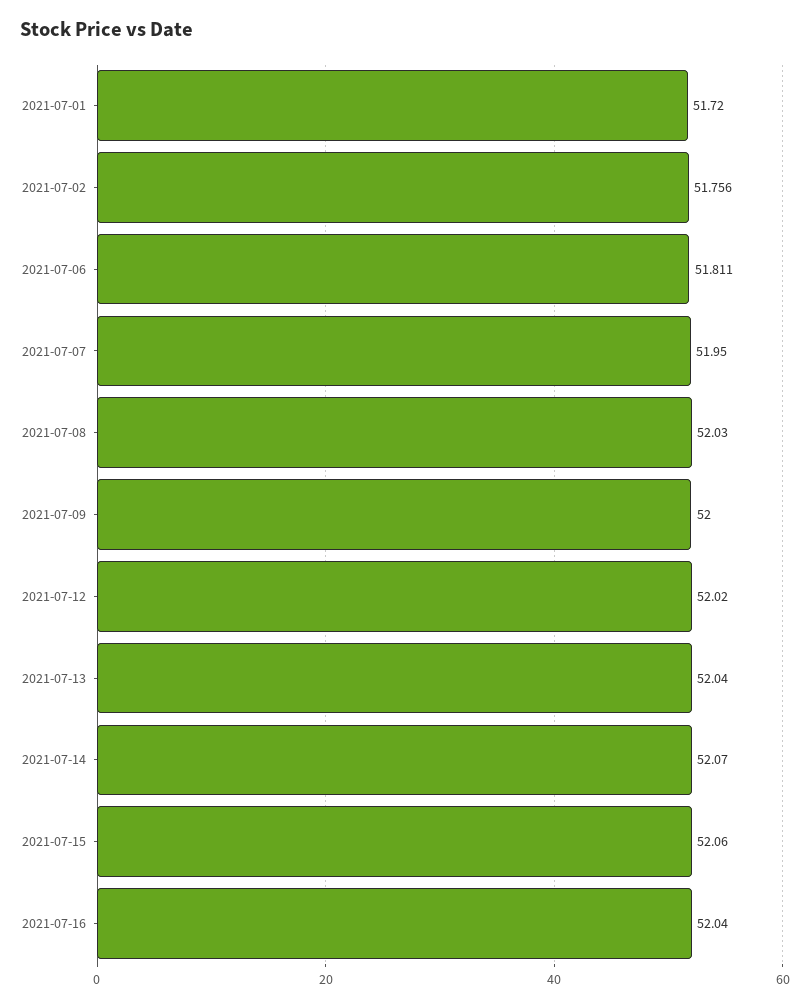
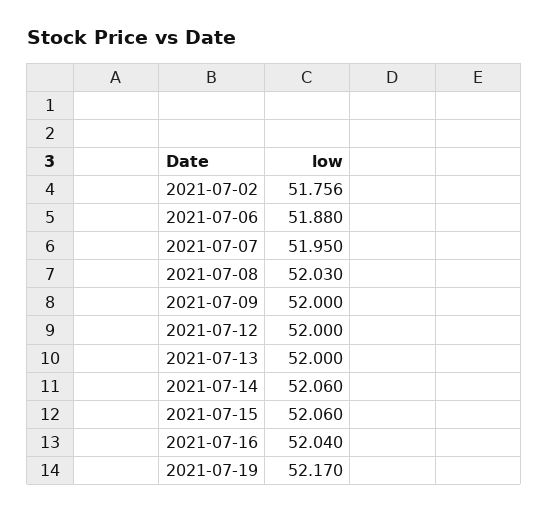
2021-07-01: 51.72 -> none
2021-07-06: 51.811 -> 51.88
2021-07-12: 52.02 -> 52
2021-07-13: 52.04 -> 52
2021-07-14: 52.07 -> 52.06
2021-07-19: none -> 52.17

